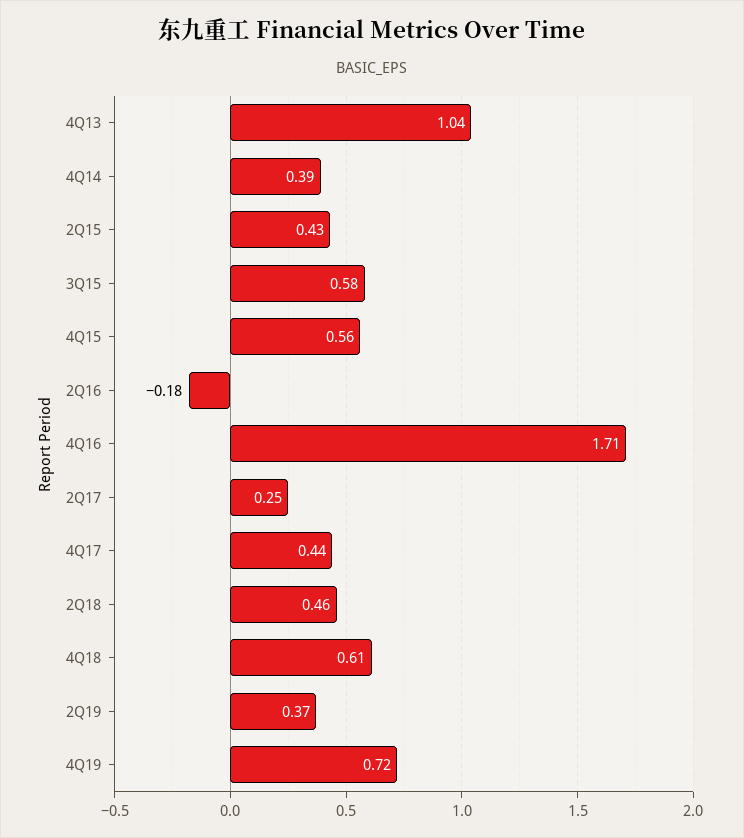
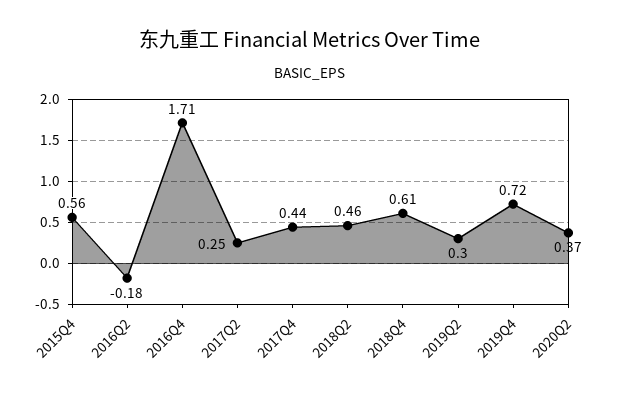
4Q13: 1.04 -> none
4Q14: 0.39 -> none
2Q15: 0.43 -> none
3Q15: 0.58 -> none
2Q19: 0.37 -> 0.3
2020Q2: none -> 0.37

